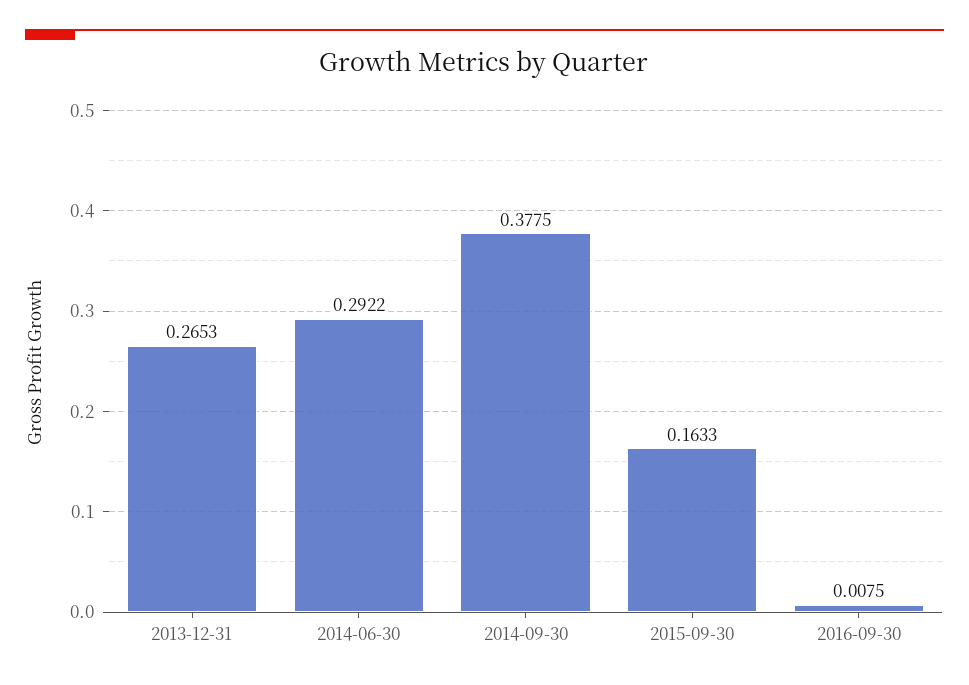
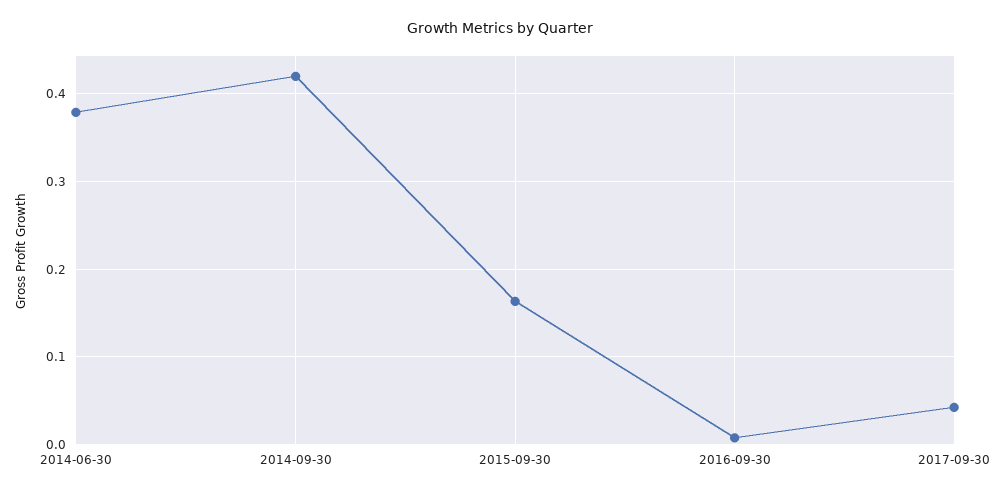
2013-12-31: 0.2653 -> none
2014-06-30: 0.2922 -> 0.38
2014-09-30: 0.3775 -> 0.42
2017-09-30: none -> 0.04

